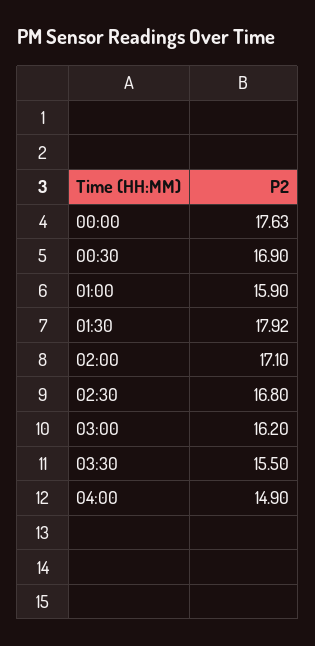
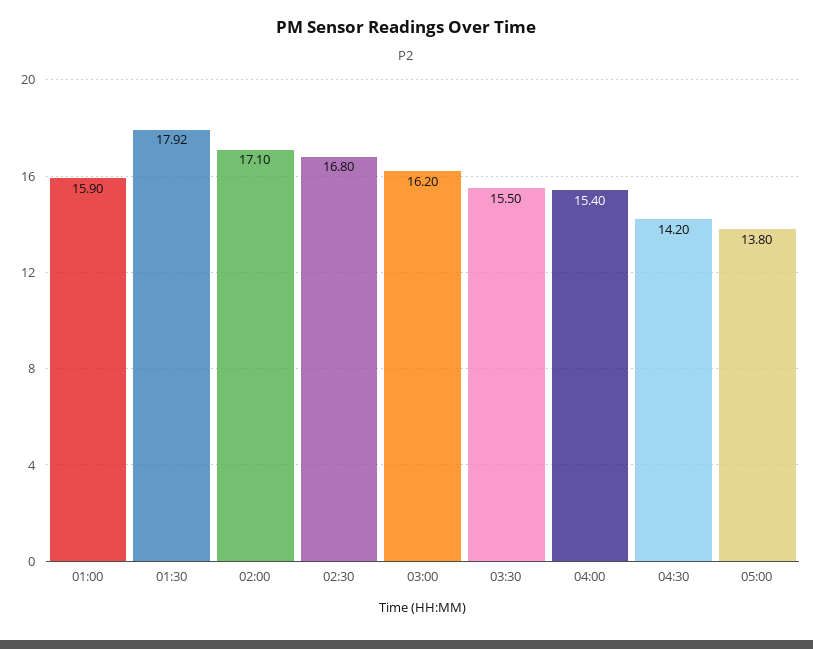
00:00: 17.63 -> none
00:30: 16.9 -> none
04:00: 14.9 -> 15.4
04:30: none -> 14.2
05:00: none -> 13.8

